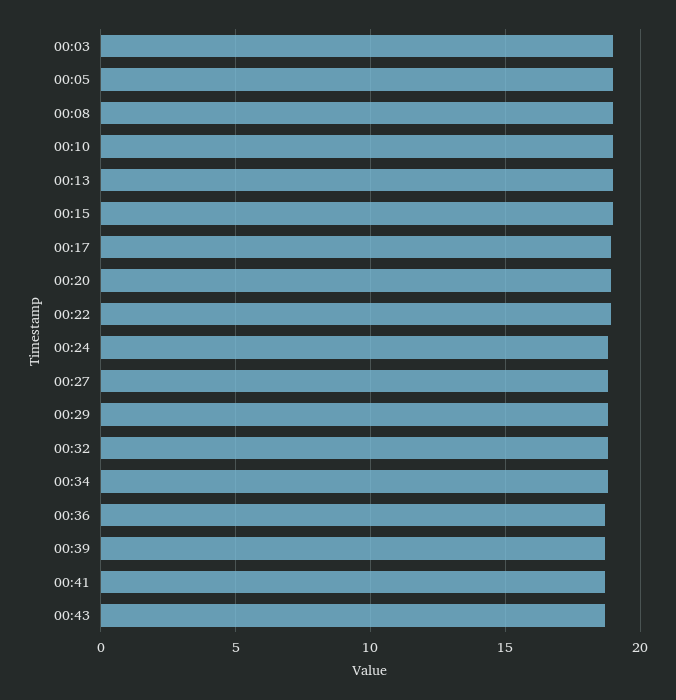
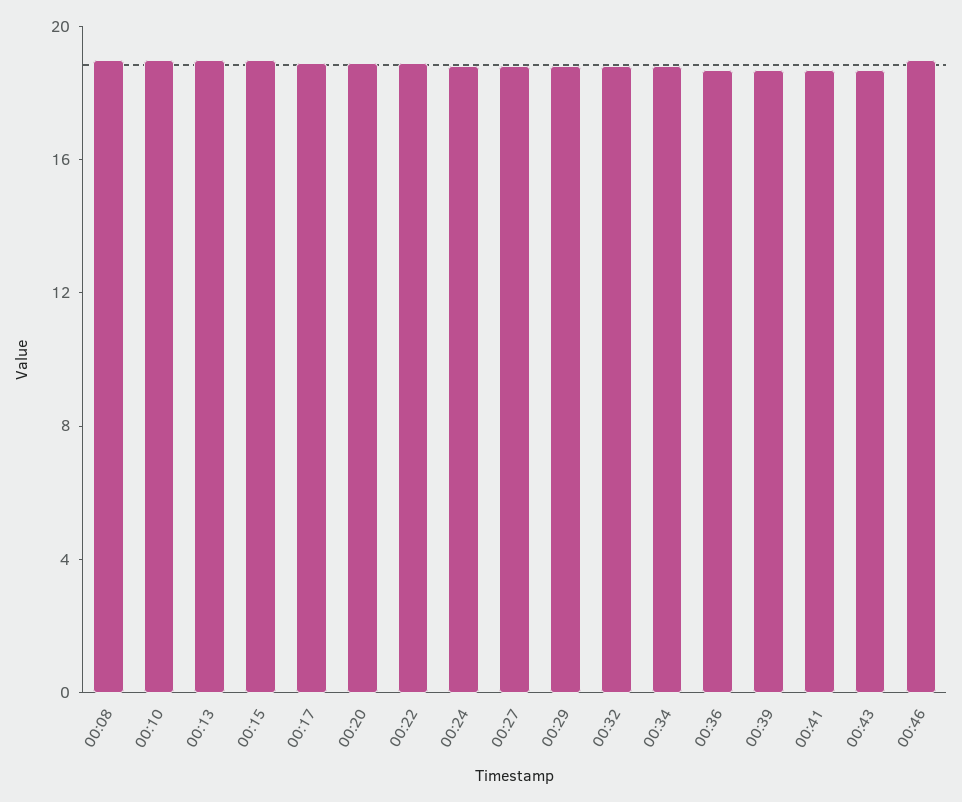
00:03: 19 -> none
00:05: 19 -> none
00:46: none -> 19

